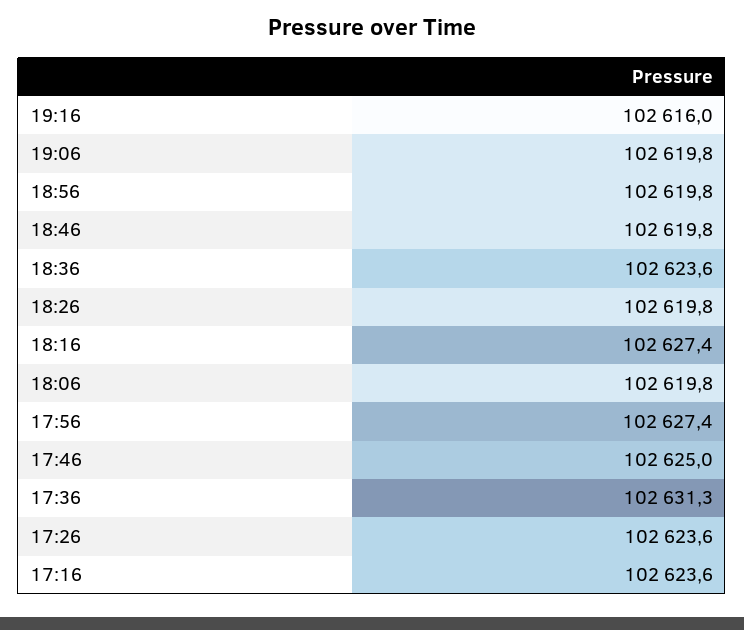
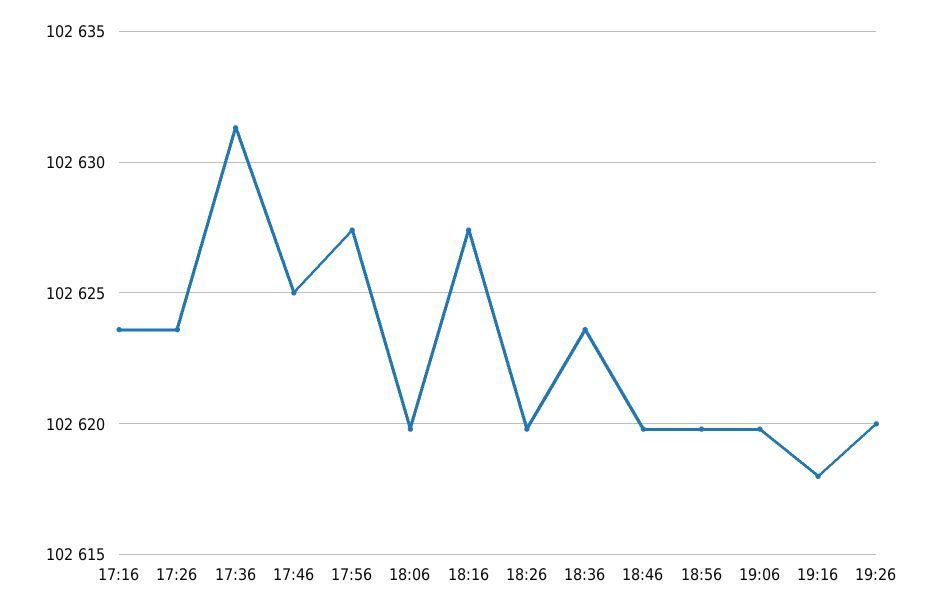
19:16: 102616 -> 102618
19:26: none -> 102620

